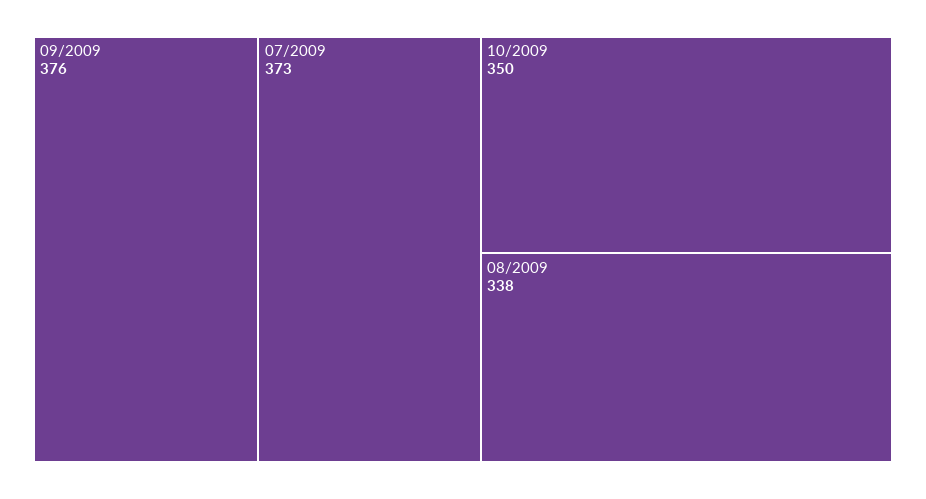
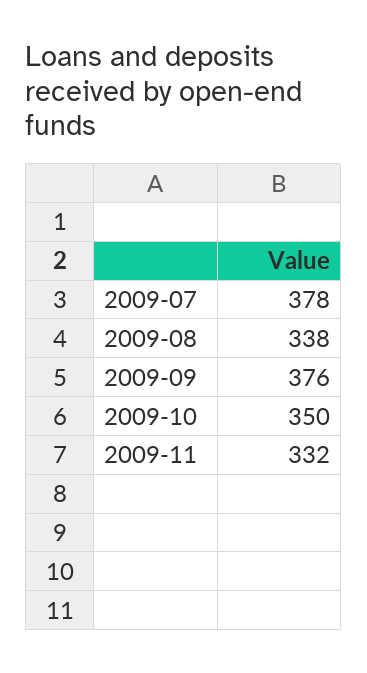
07/2009: 373 -> 378
2009-11: none -> 332

